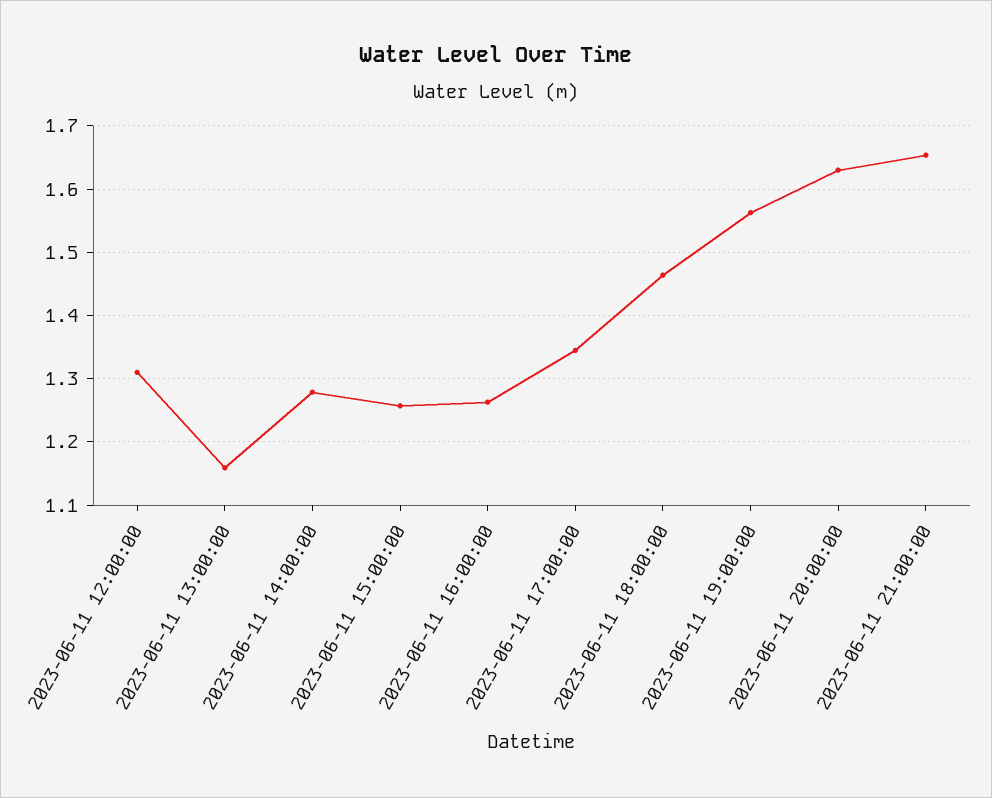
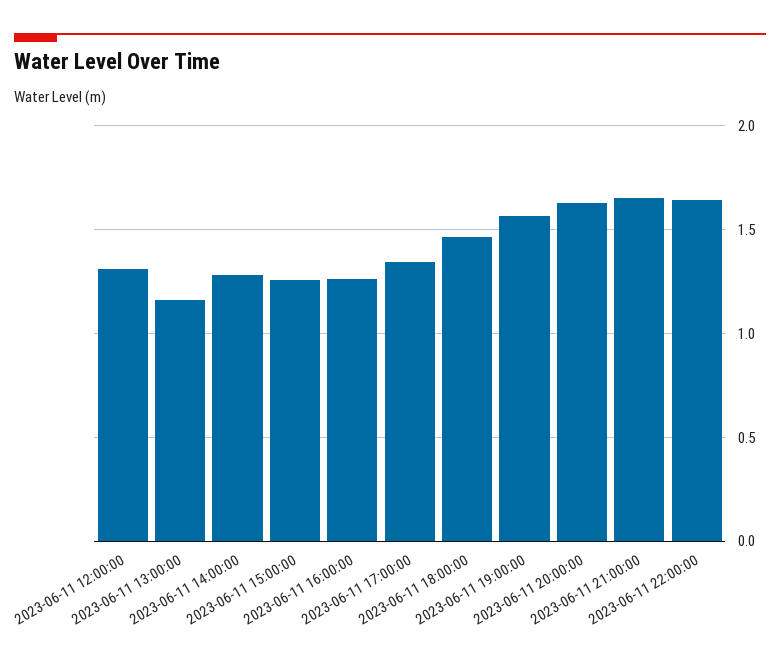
2023-06-11 22:00:00: none -> 1.65

